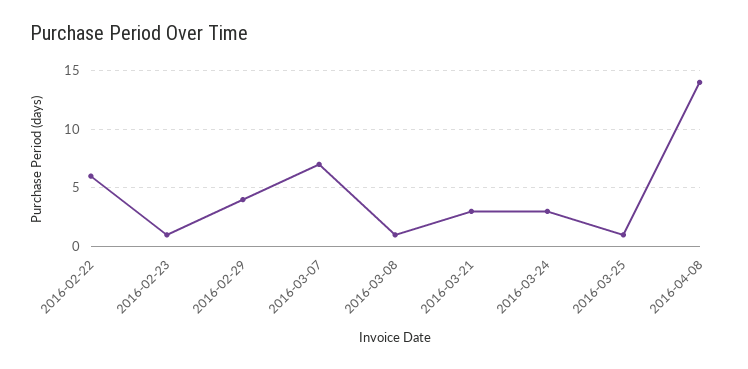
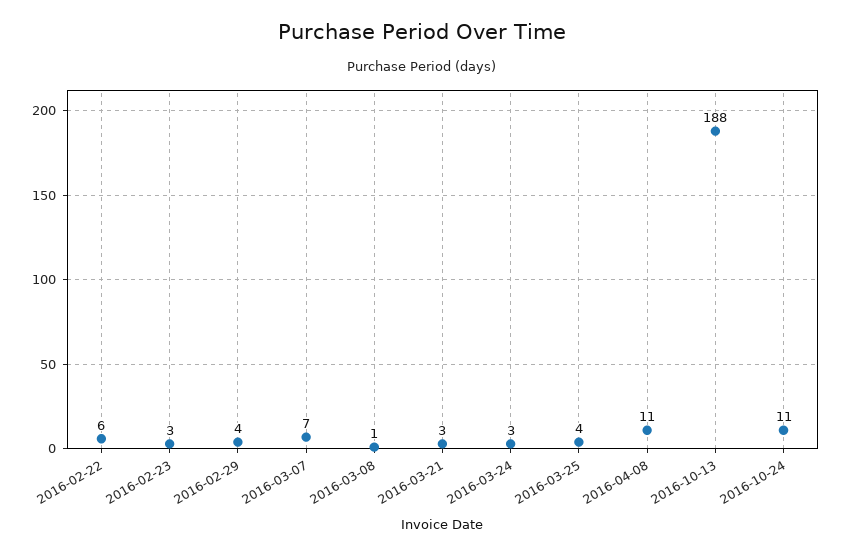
2016-02-23: 1 -> 3
2016-03-25: 1 -> 4
2016-04-08: 14 -> 11
2016-10-13: none -> 188
2016-10-24: none -> 11

